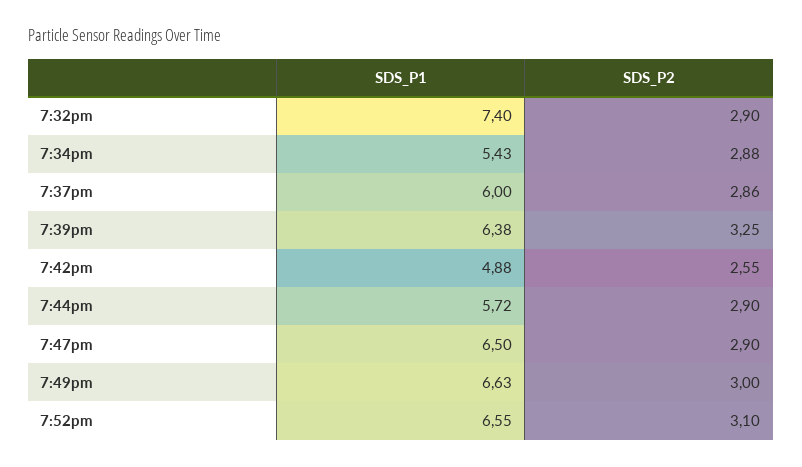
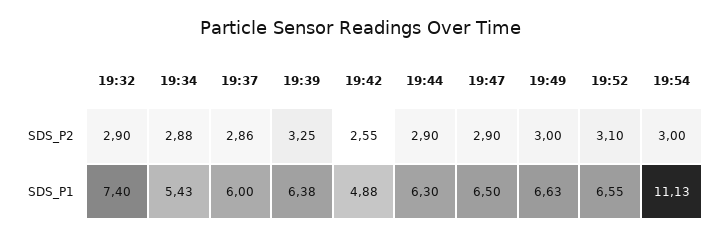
SDS_P1, 7:44pm: 5.72 -> 6.3
SDS_P2, 19:54: none -> 3
SDS_P1, 19:54: none -> 11.13

